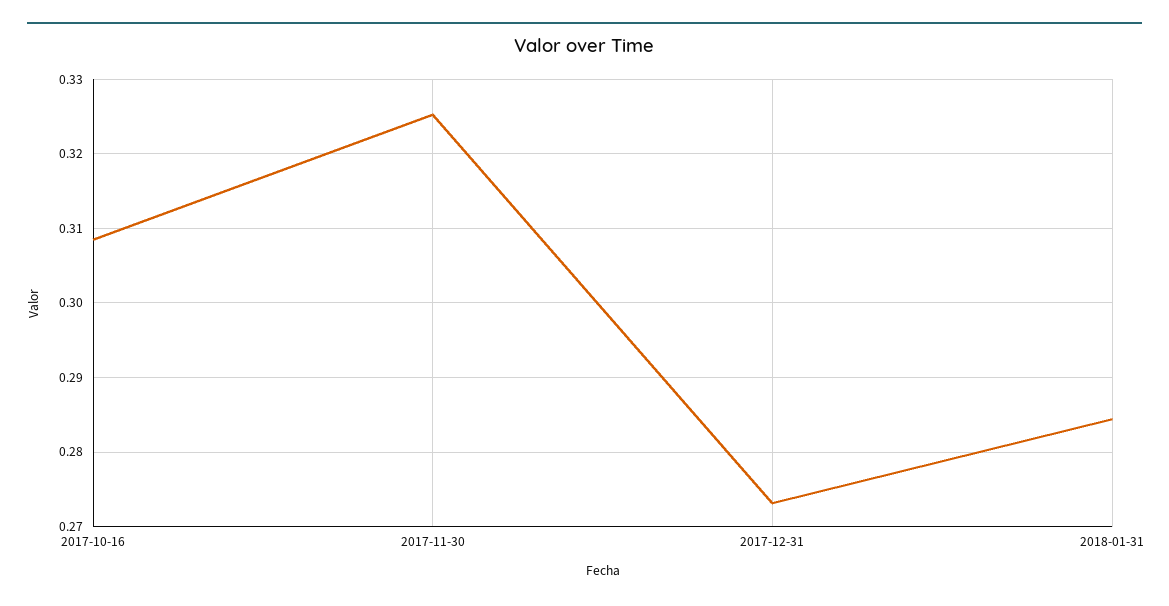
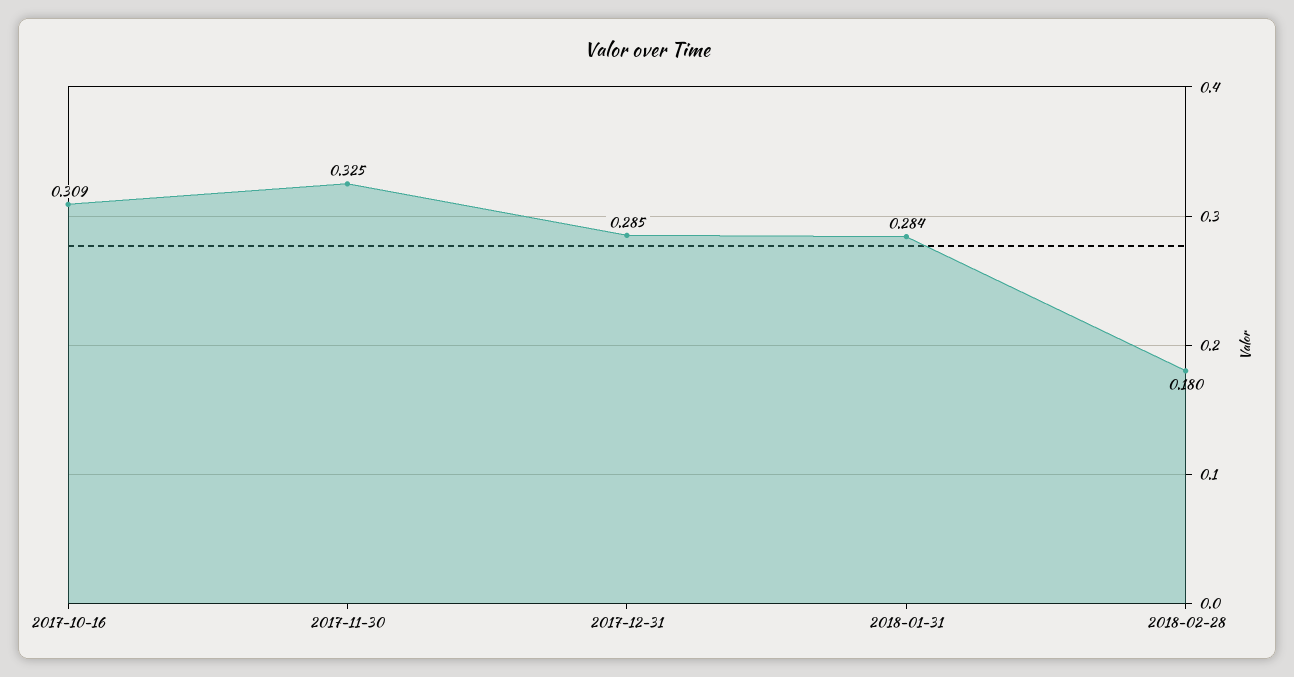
2017-12-31: 0.273 -> 0.285
2018-02-28: none -> 0.18

